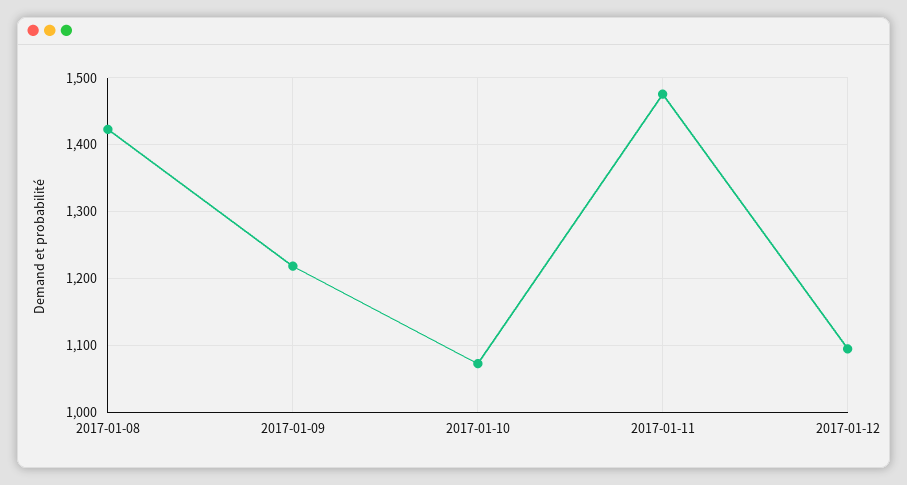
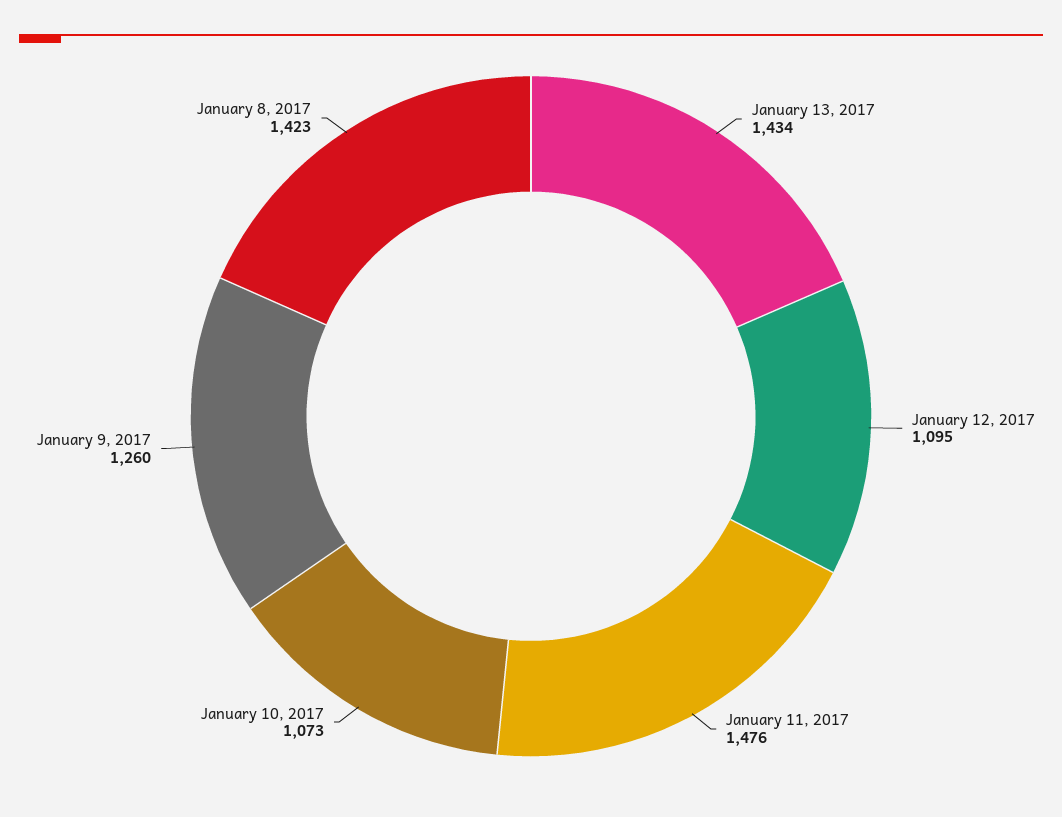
2017-01-09: 1220 -> 1260
January 13, 2017: none -> 1434

